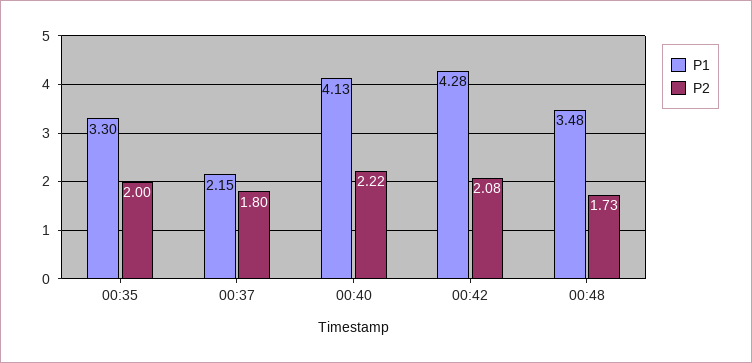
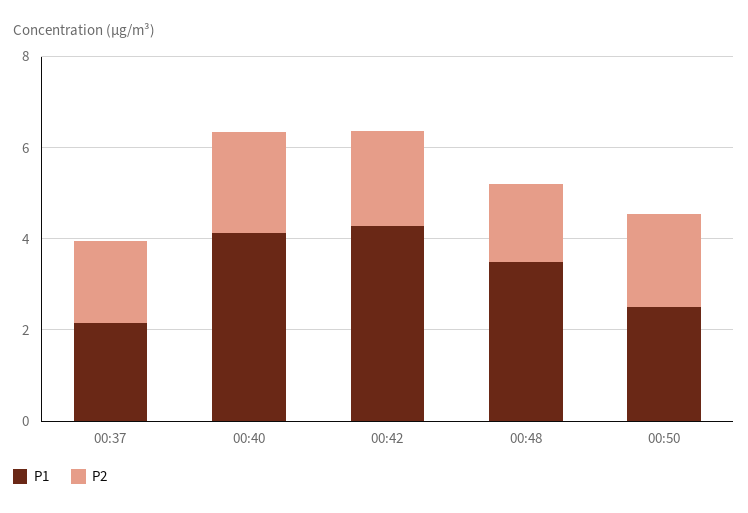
P1, 00:35: 3.3 -> none
P2, 00:35: 2 -> none
P1, 00:50: none -> 2.5
P2, 00:50: none -> 2

